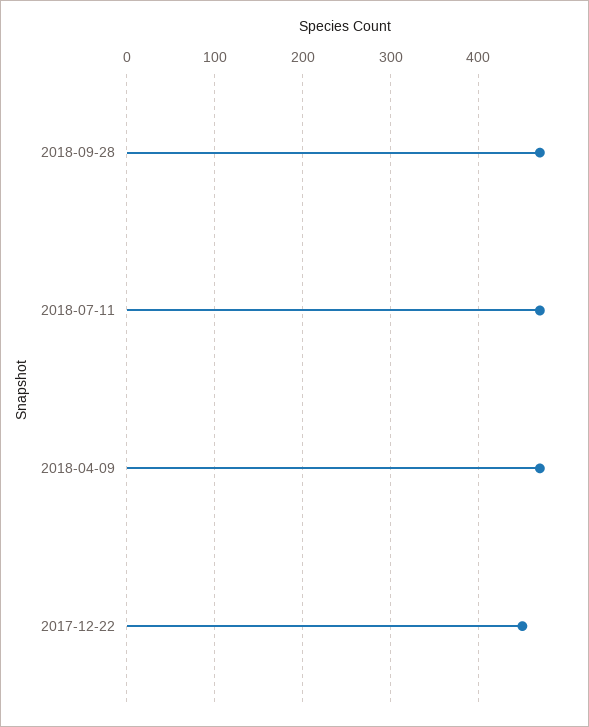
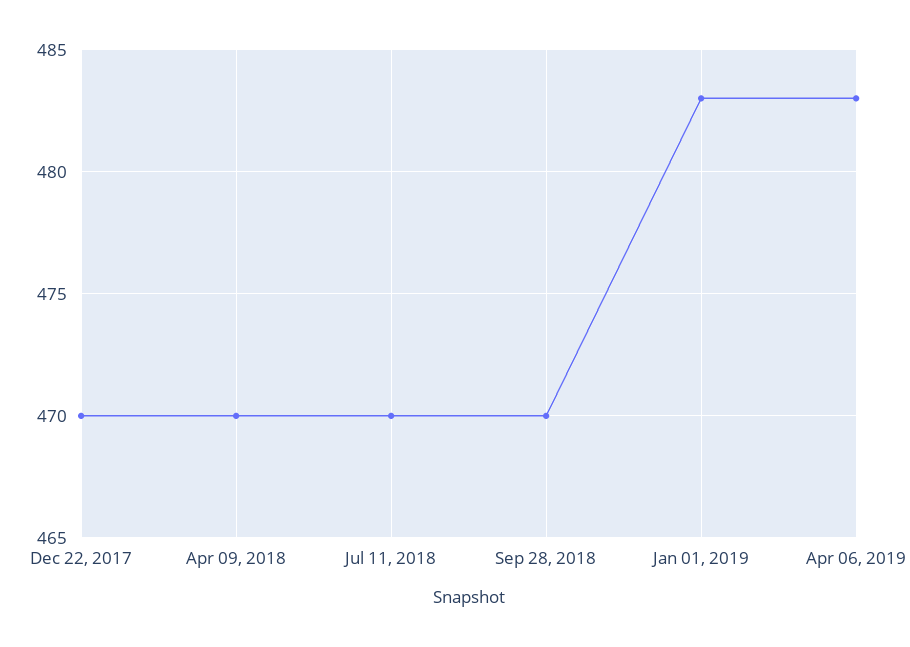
2017-12-22: 450 -> 470
Jan 01, 2019: none -> 483
Apr 06, 2019: none -> 483

